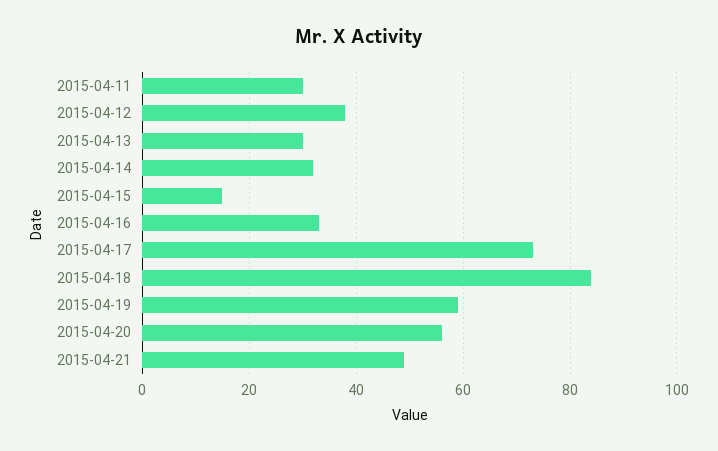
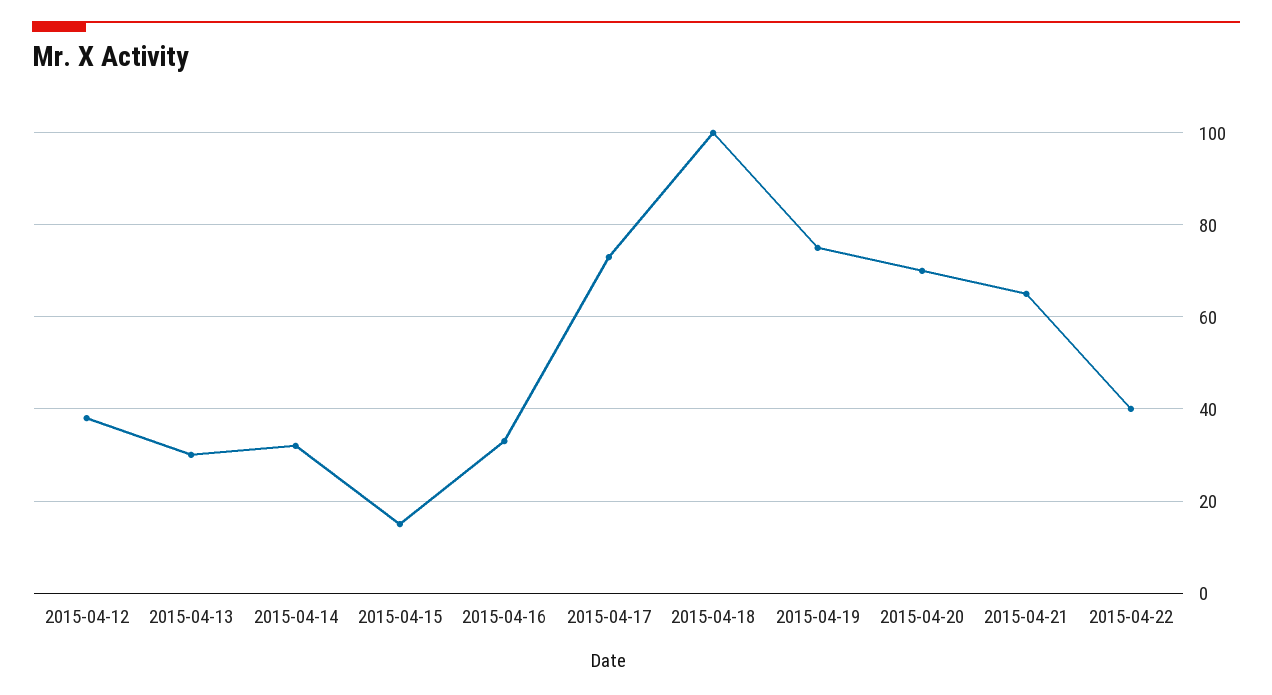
2015-04-11: 30 -> none
2015-04-18: 85 -> 100
2015-04-19: 60 -> 75
2015-04-20: 55 -> 70
2015-04-21: 50 -> 65
2015-04-22: none -> 40

